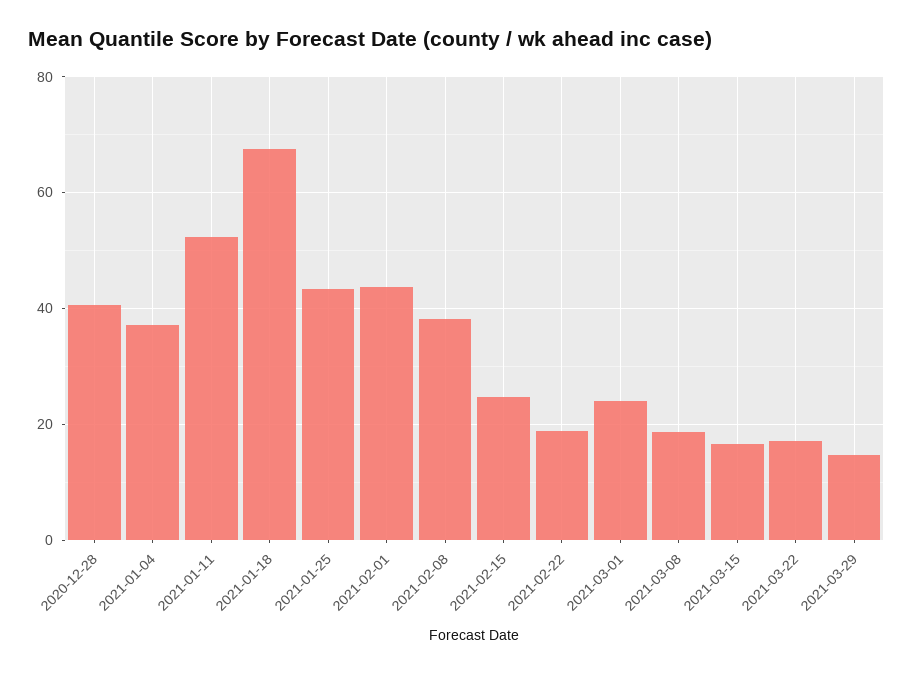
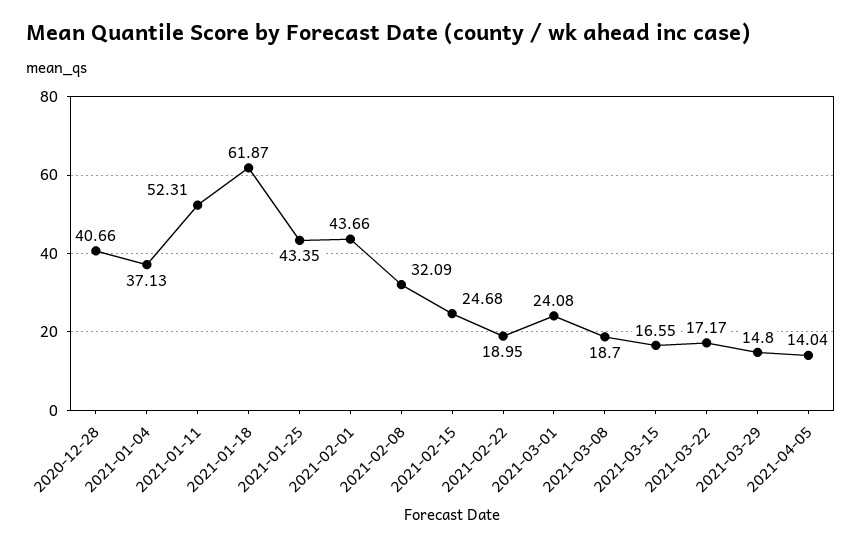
2021-01-18: 68 -> 61.87
2021-02-08: 38 -> 32.09
2021-04-05: none -> 14.04

